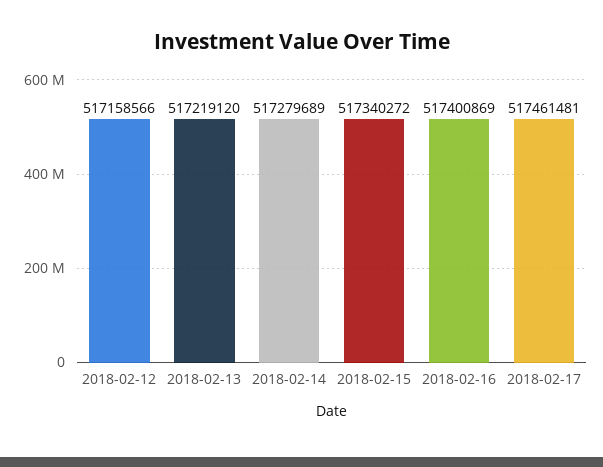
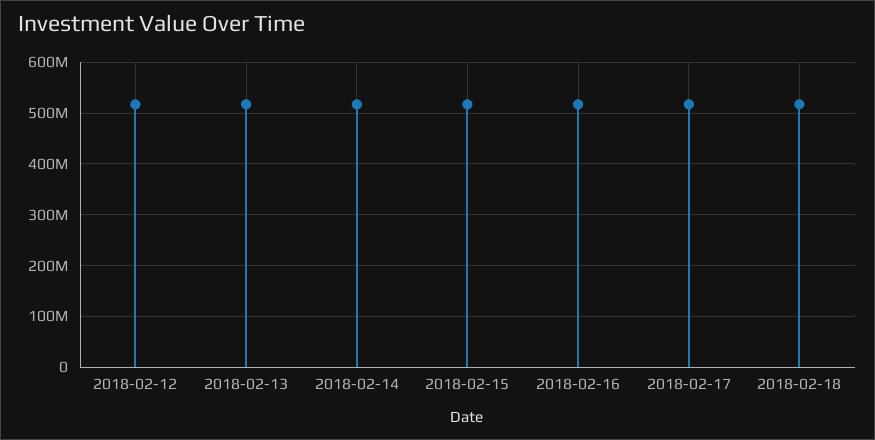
2018-02-18: none -> 520000000

